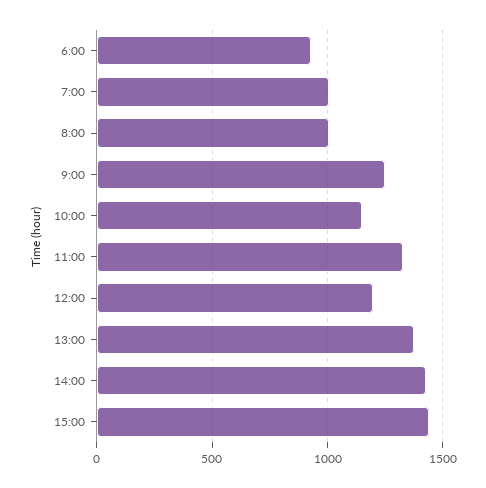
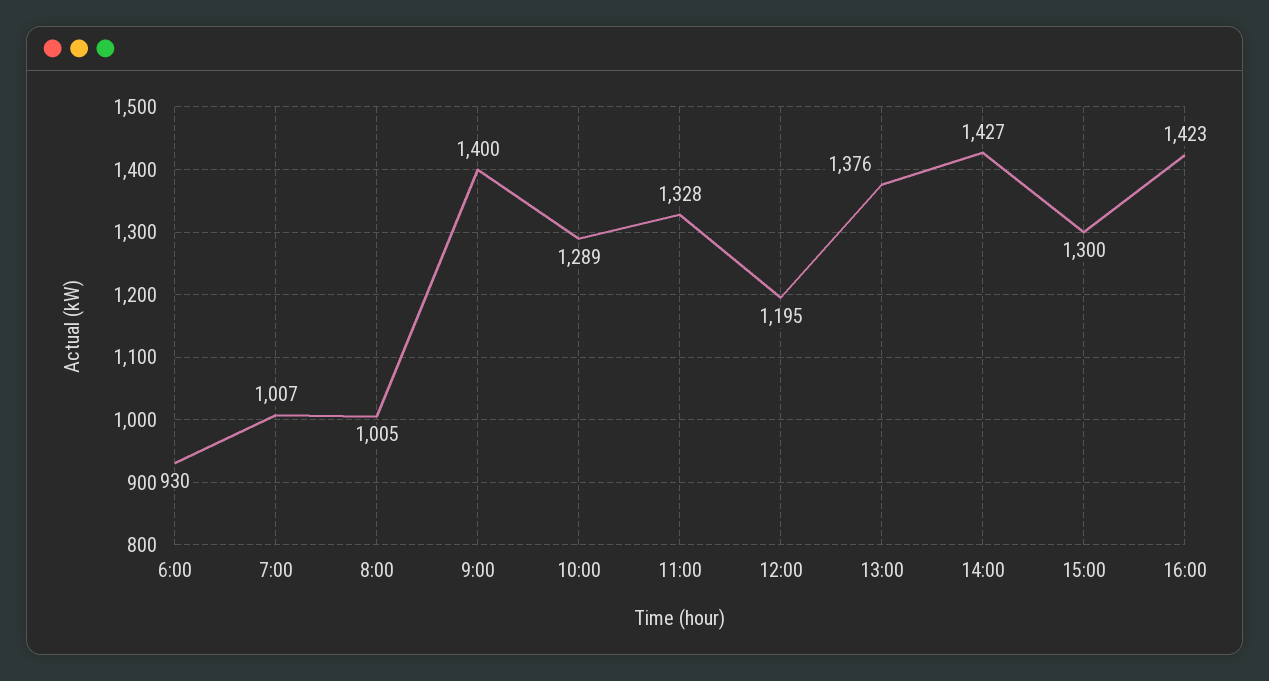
9:00: 1250 -> 1400
10:00: 1150 -> 1289
15:00: 1450 -> 1300
16:00: none -> 1423

